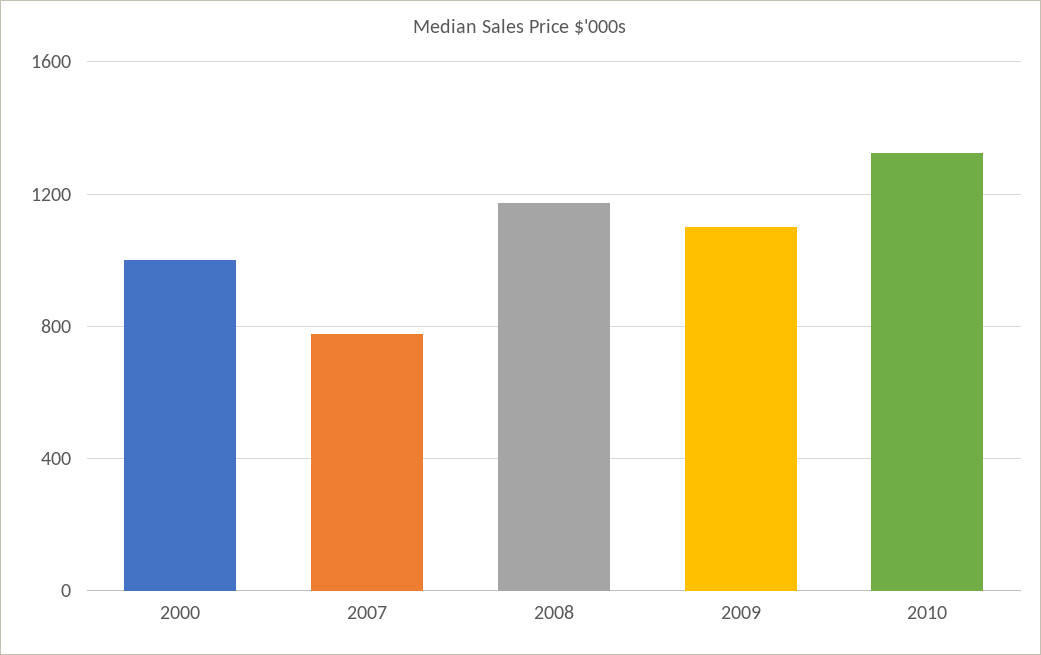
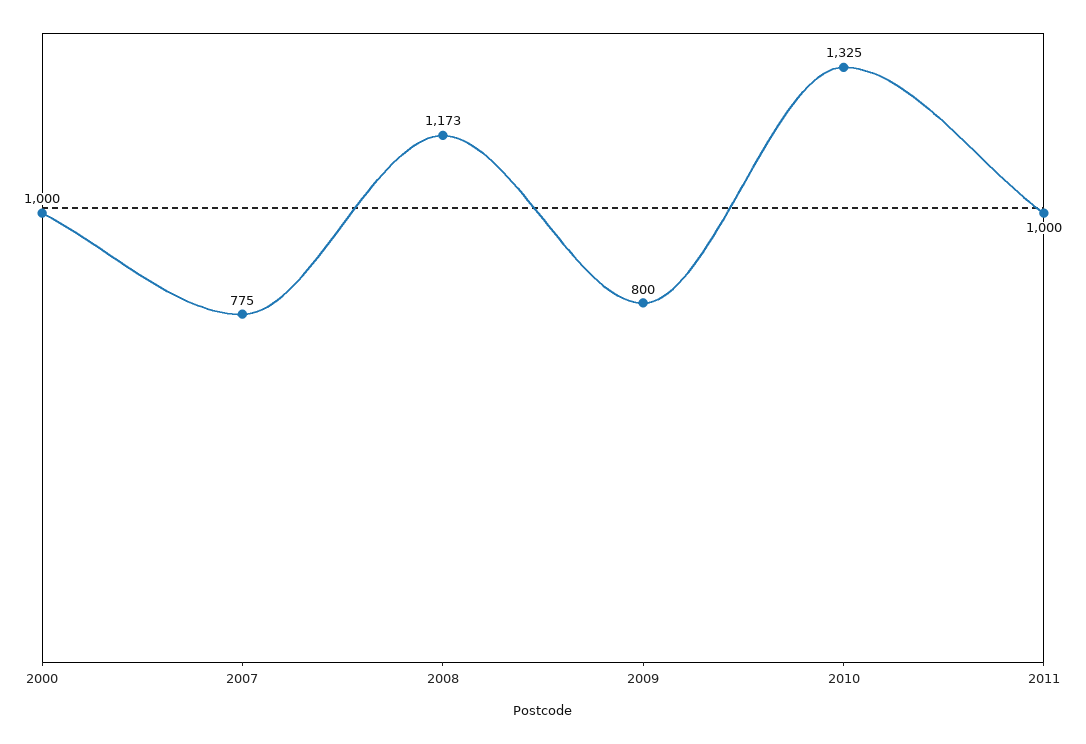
2009: 1100 -> 800
2011: none -> 1000

